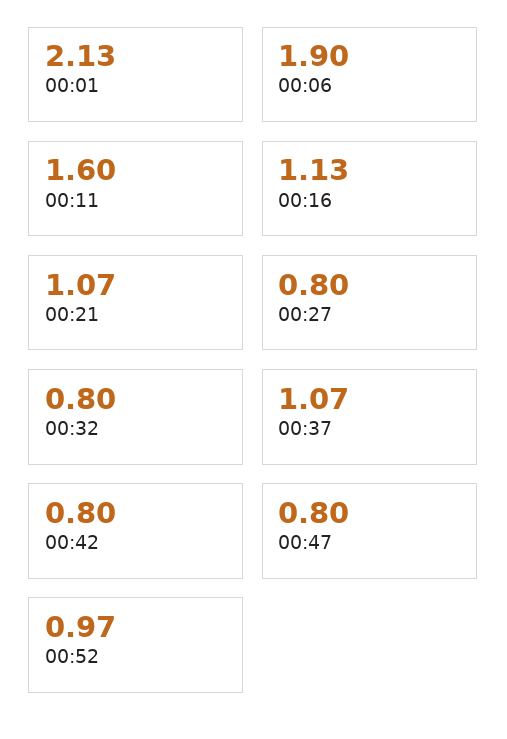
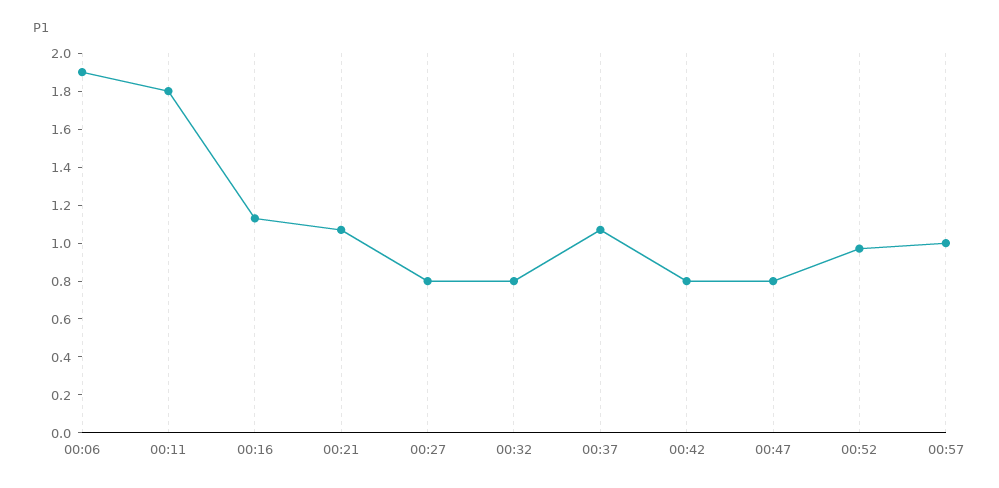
00:01: 2.13 -> none
00:11: 1.6 -> 1.8
00:57: none -> 1

